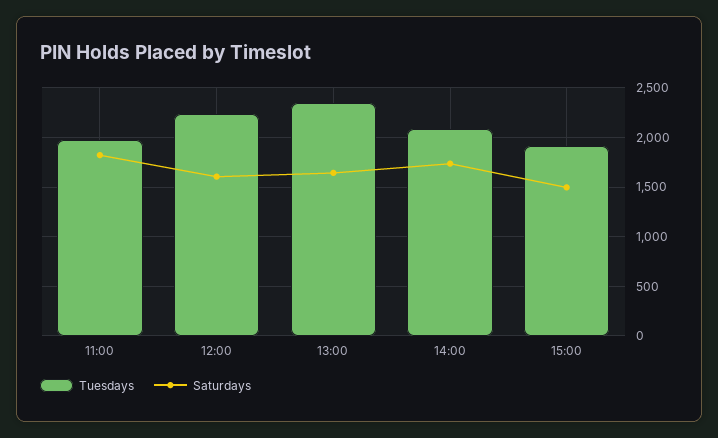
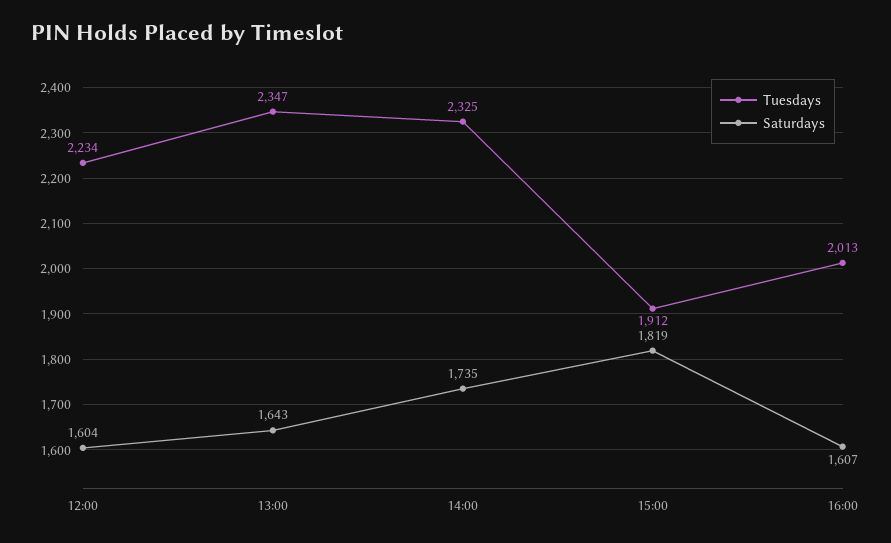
Tuesdays, 11:00: 2000 -> none
Saturdays, 11:00: 1800 -> none
Tuesdays, 14:00: 2100 -> 2325
Saturdays, 15:00: 1500 -> 1819
Tuesdays, 16:00: none -> 2013
Saturdays, 16:00: none -> 1607

